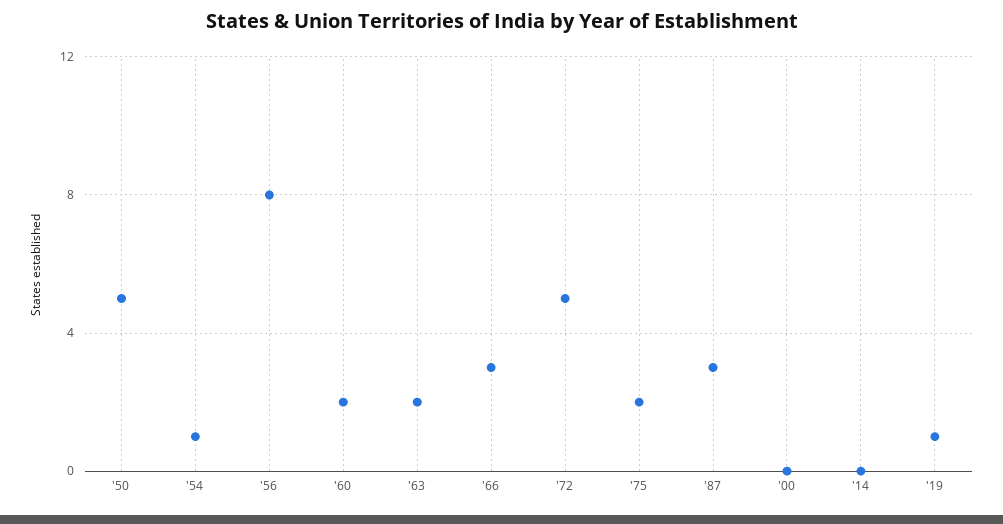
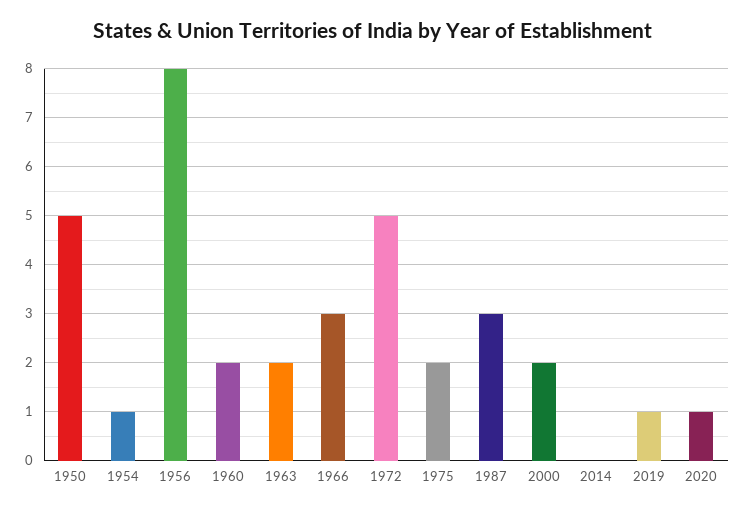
'00: 0 -> 2
2020: none -> 1

